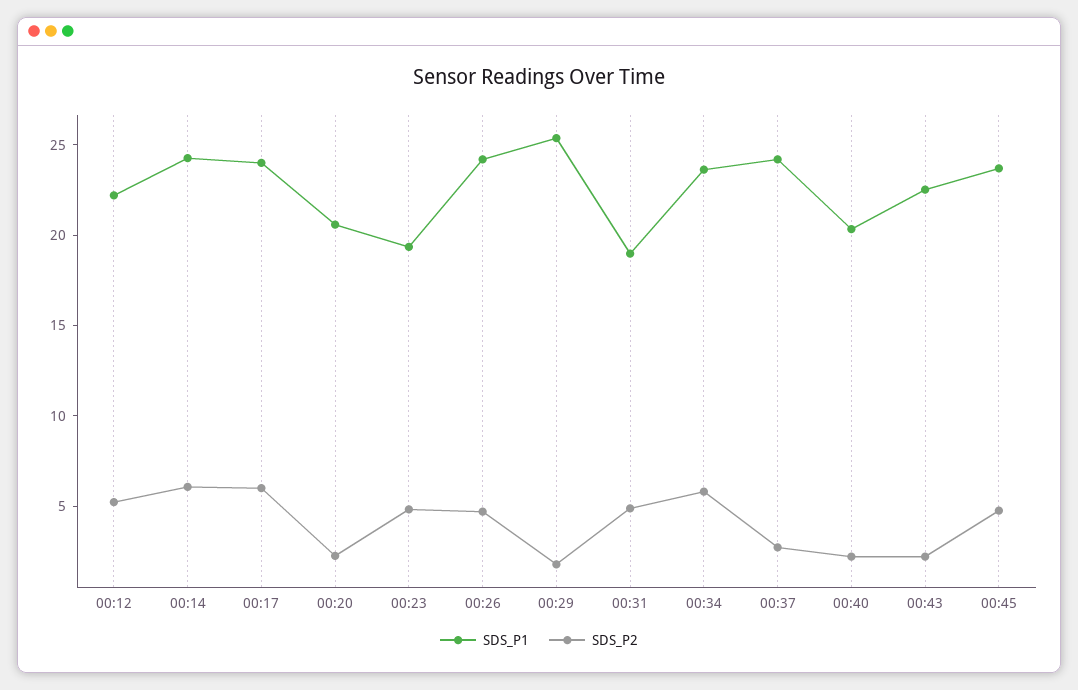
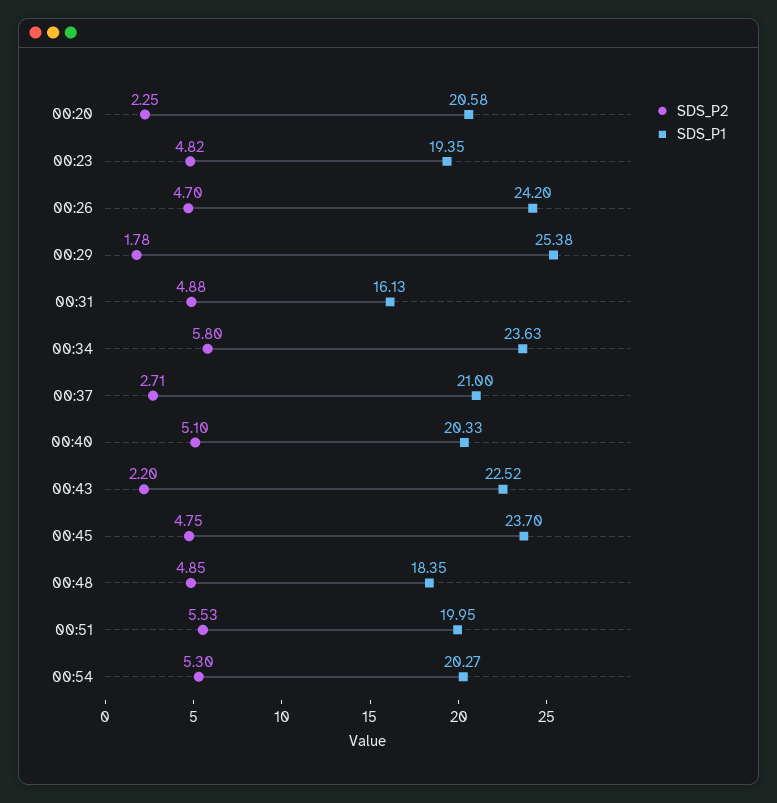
SDS_P1, 00:12: 22 -> none
SDS_P2, 00:12: 5 -> none
SDS_P1, 00:14: 24 -> none
SDS_P2, 00:14: 6 -> none
SDS_P1, 00:17: 24 -> none
SDS_P2, 00:17: 6 -> none
SDS_P1, 00:31: 19 -> 16.13
SDS_P1, 00:37: 24 -> 21
SDS_P2, 00:40: 2 -> 5.1
SDS_P2, 00:48: none -> 4.85
SDS_P1, 00:48: none -> 18.35
SDS_P2, 00:51: none -> 5.53
SDS_P1, 00:51: none -> 19.95
SDS_P2, 00:54: none -> 5.3
SDS_P1, 00:54: none -> 20.27

